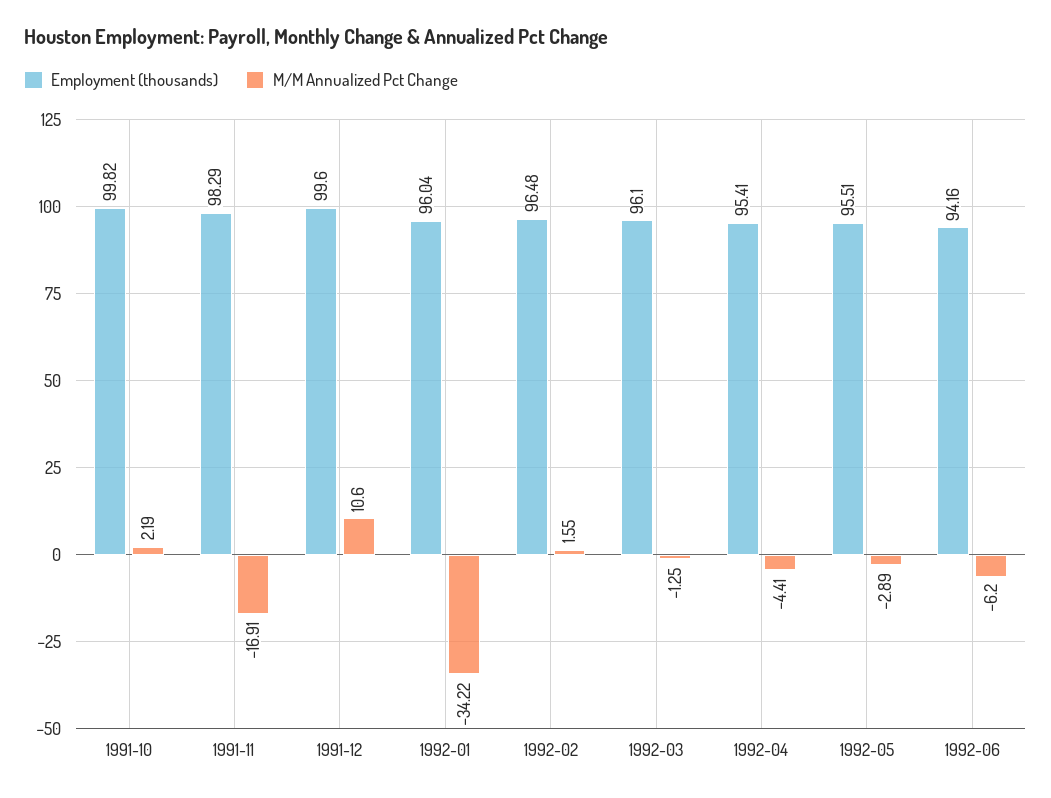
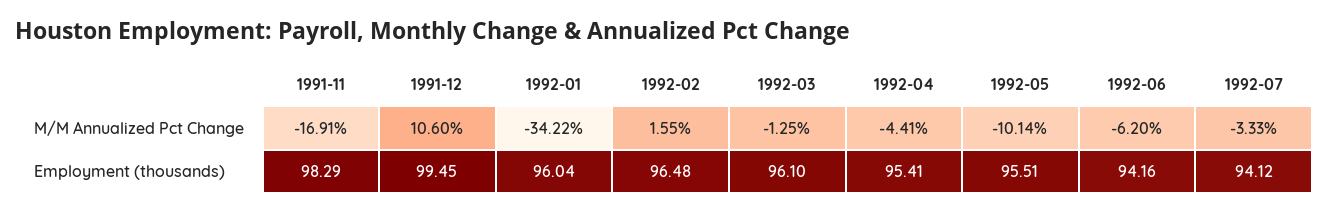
Employment (thousands), 1991-10: 99.82 -> none
M/M Annualized Pct Change, 1991-10: 2.19 -> none
Employment (thousands), 1991-12: 99.6 -> 99.45
M/M Annualized Pct Change, 1992-05: -2.89 -> -10.14
M/M Annualized Pct Change, 1992-07: none -> -3.33
Employment (thousands), 1992-07: none -> 94.12

